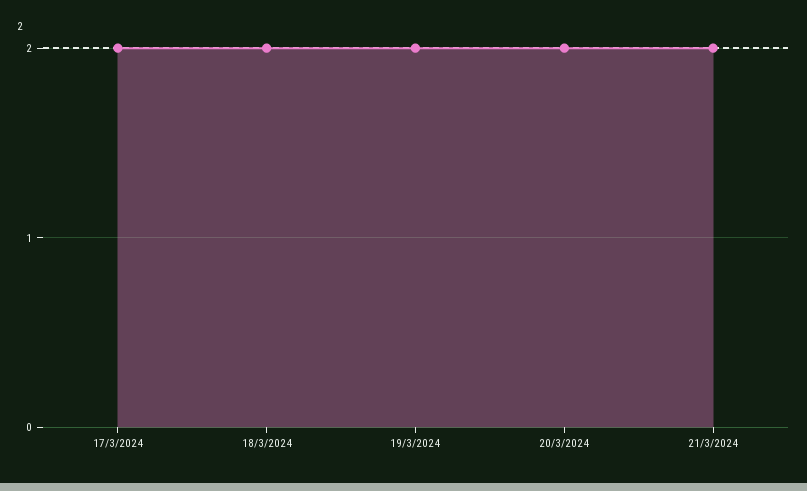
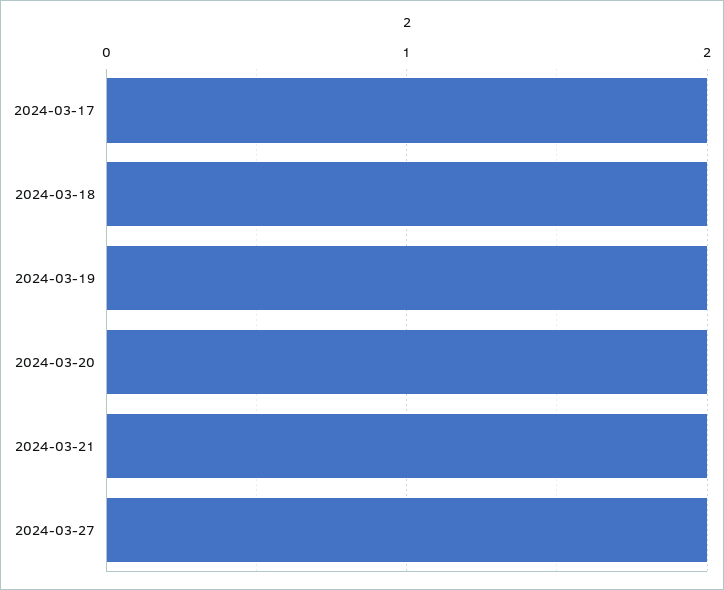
2024-03-27: none -> 2

